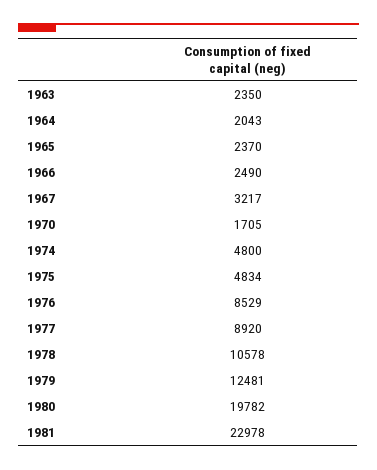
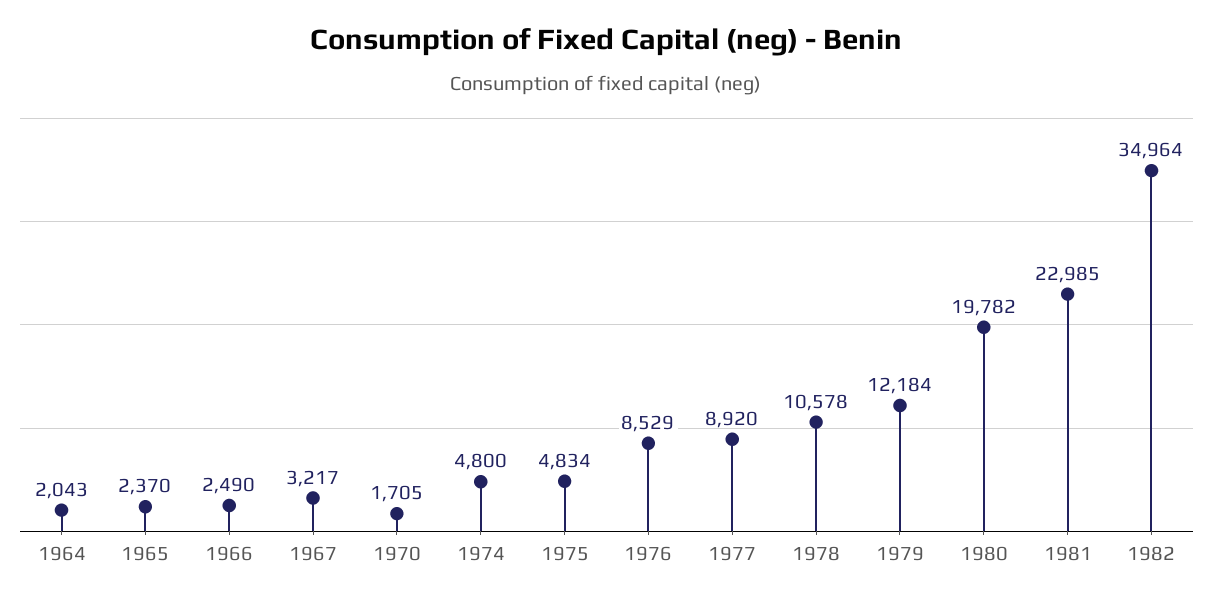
1963: 2350 -> none
1979: 12481 -> 12184
1981: 22978 -> 22985
1982: none -> 34964

